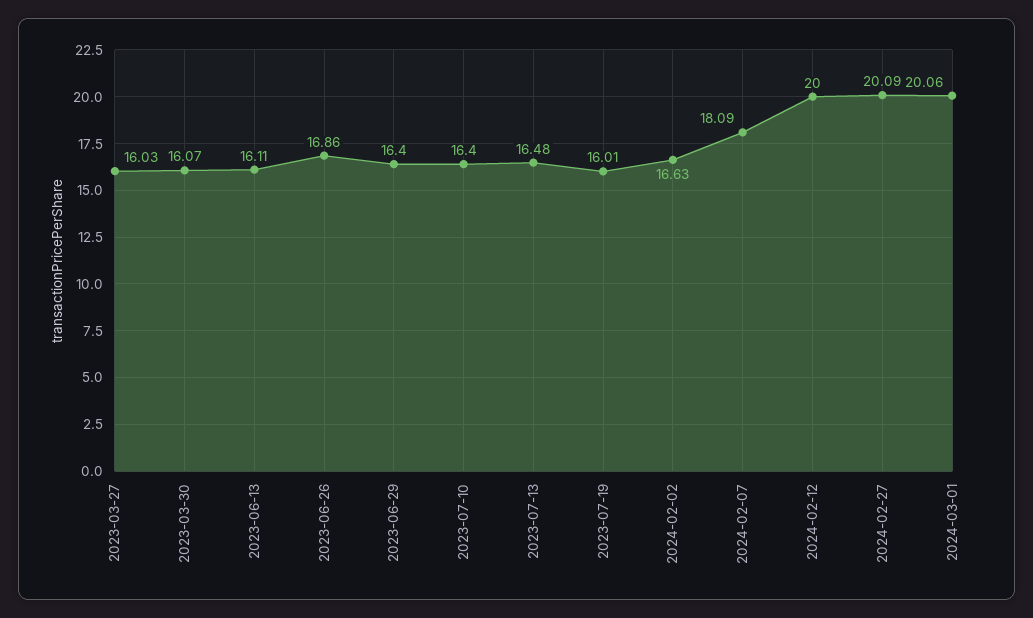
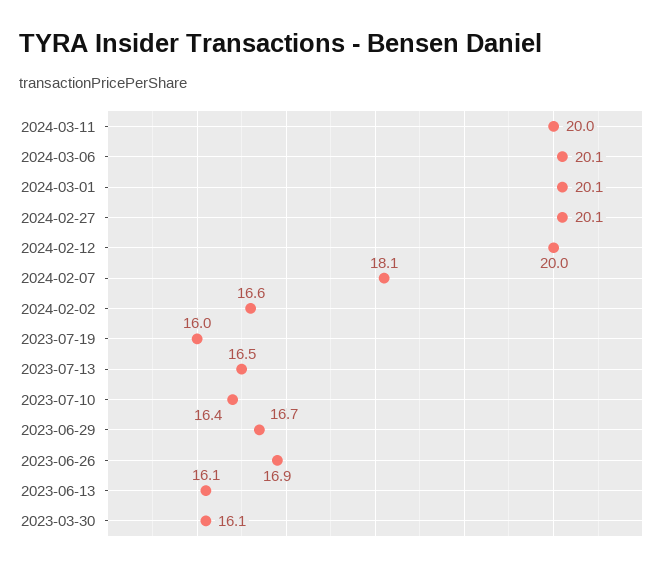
2023-03-27: 16.03 -> none
2023-06-29: 16.4 -> 16.7
2024-03-11: none -> 20
2024-03-06: none -> 20.1

